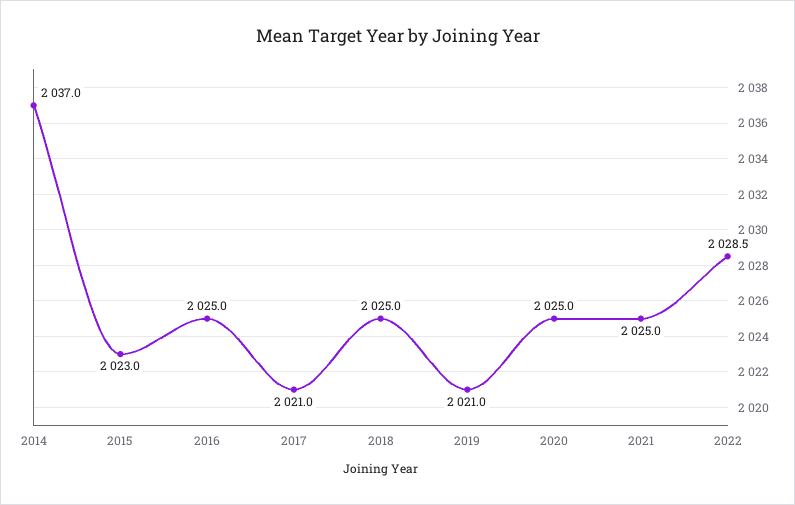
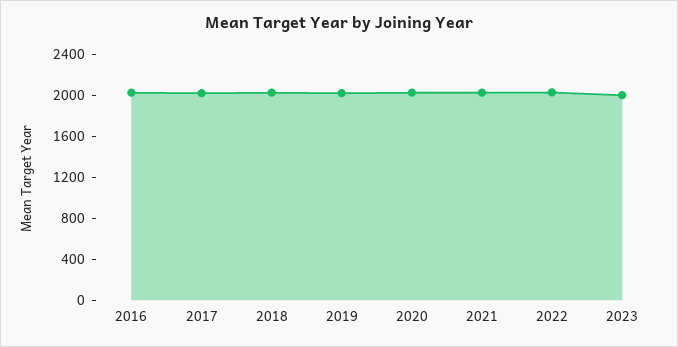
2014: 2037 -> none
2015: 2023 -> none
2023: none -> 2000

